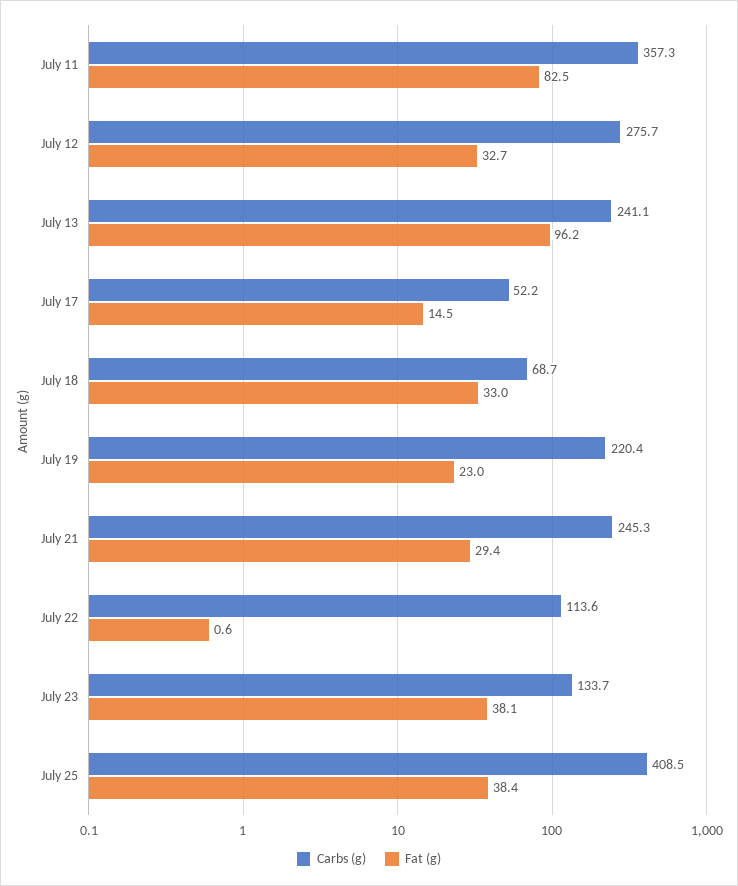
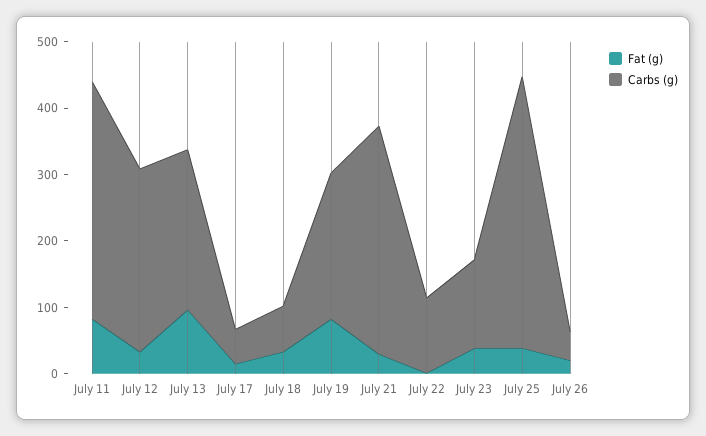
Fat (g), July 19: 23 -> 80
Carbs (g), July 21: 245.3 -> 340
Fat (g), July 26: none -> 20
Carbs (g), July 26: none -> 40

